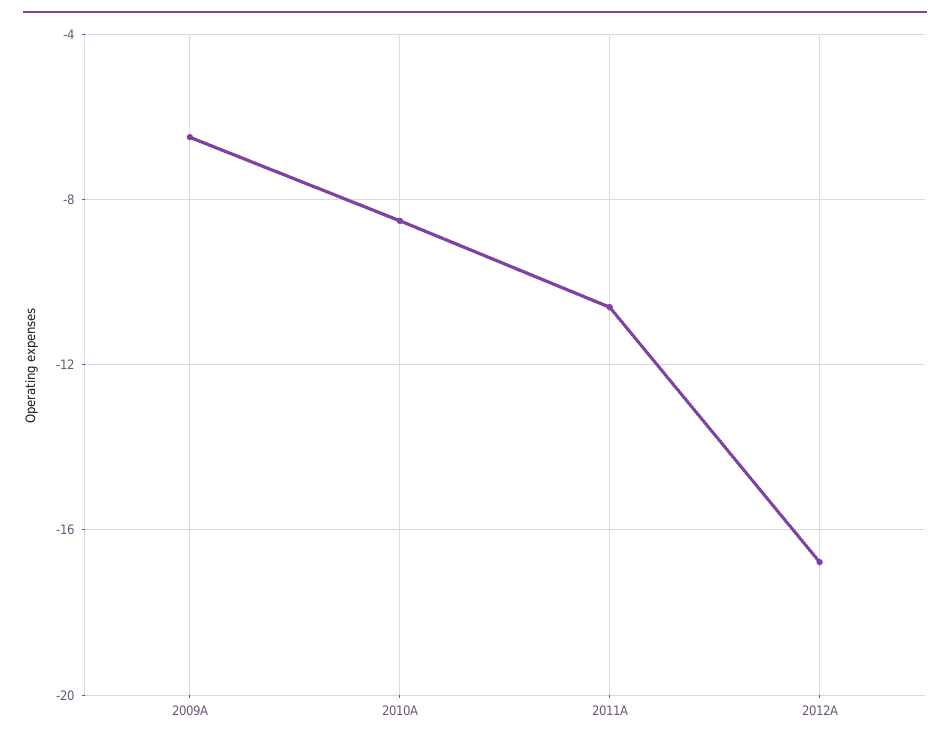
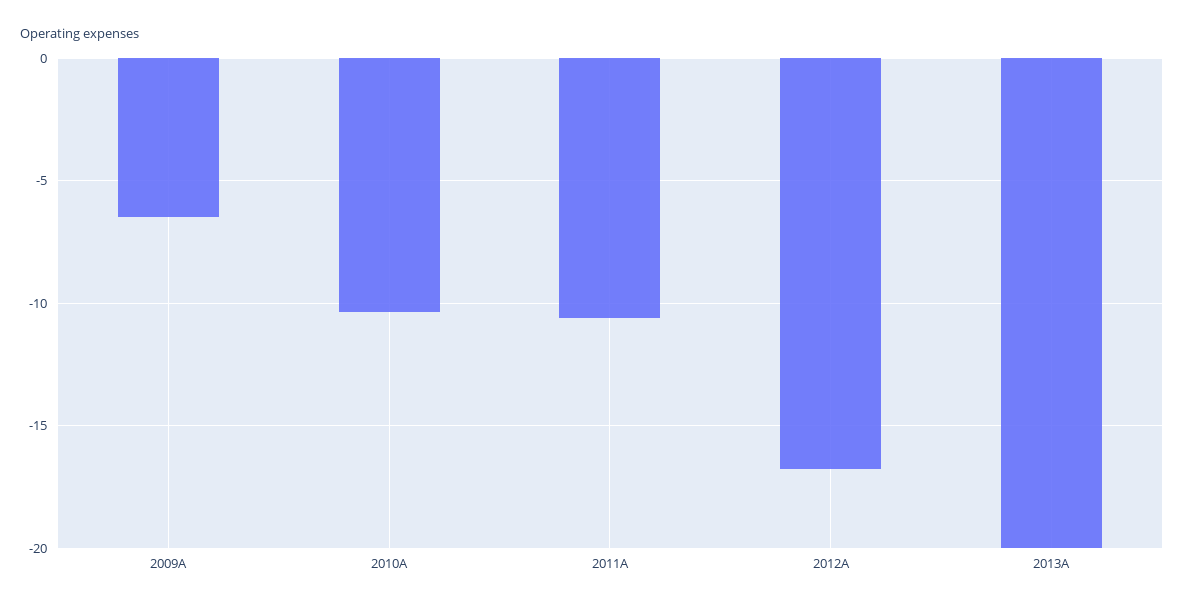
2010A: -8.5 -> -10.5
2013A: none -> -20

